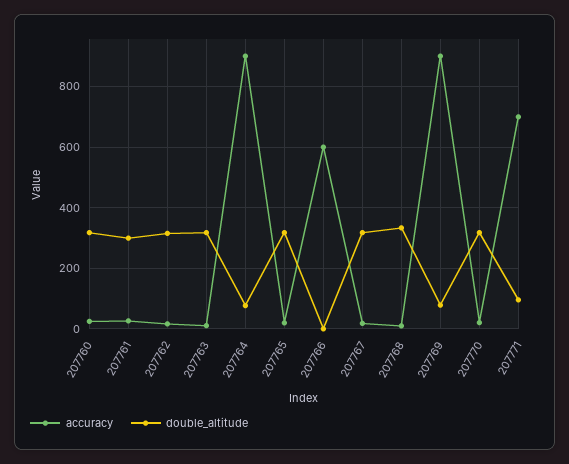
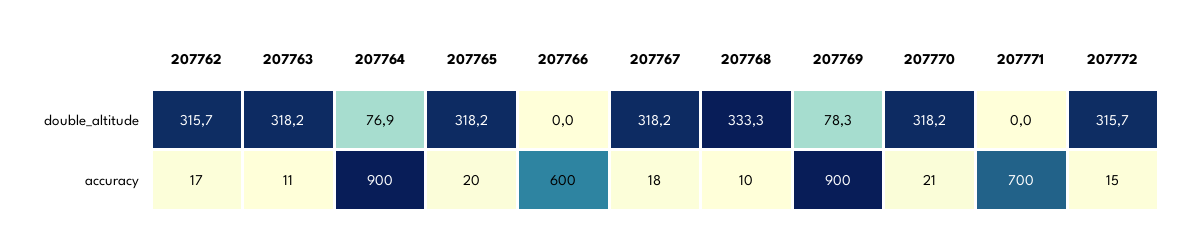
accuracy, 207760: 20 -> none
double_altitude, 207760: 320 -> none
accuracy, 207761: 20 -> none
double_altitude, 207761: 300 -> none
double_altitude, 207771: 100 -> 0
double_altitude, 207772: none -> 315.7
accuracy, 207772: none -> 15

